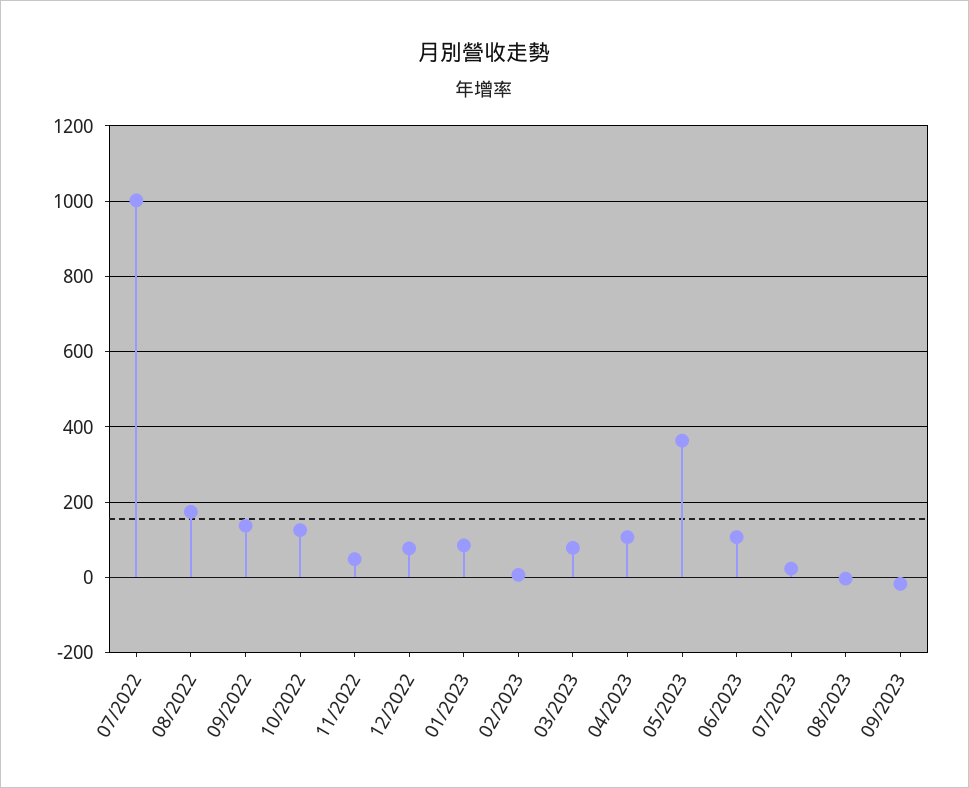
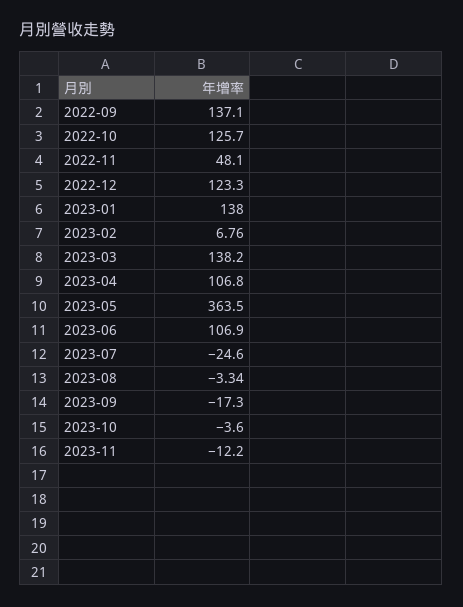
07/2022: 1000 -> none
08/2022: 180 -> none
12/2022: 80 -> 123.3
01/2023: 80 -> 138
03/2023: 80 -> 138.2
07/2023: 20 -> -24.6
2023-10: none -> -3.6
2023-11: none -> -12.2

